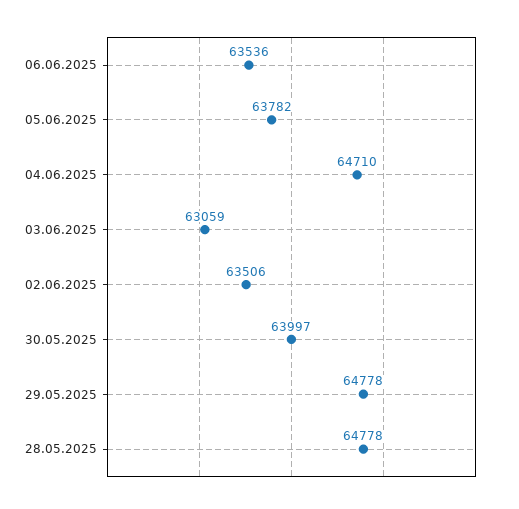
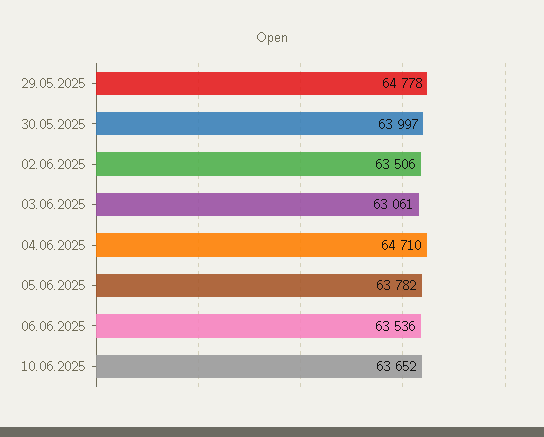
03.06.2025: 63059 -> 63061
28.05.2025: 64778 -> none
10.06.2025: none -> 63652

